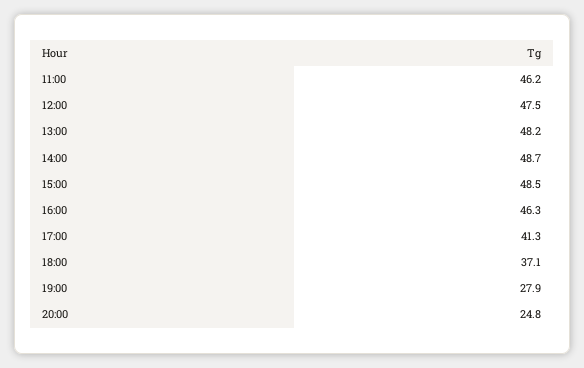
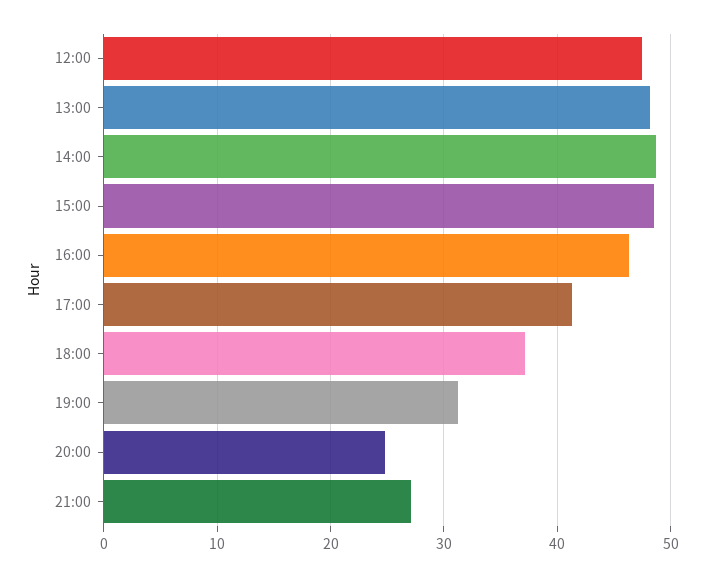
11:00: 46.2 -> none
19:00: 27.9 -> 31
21:00: none -> 27

